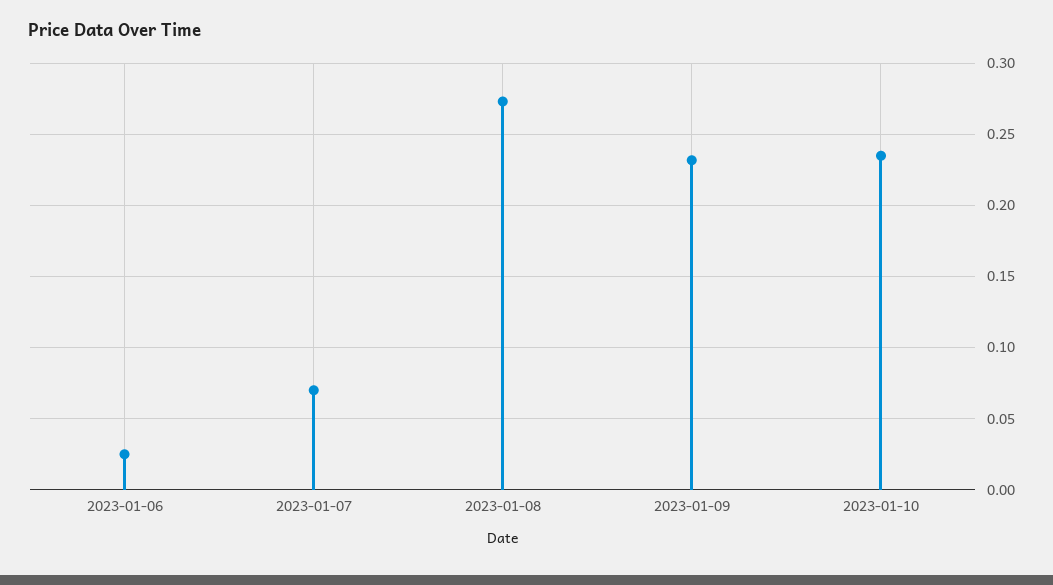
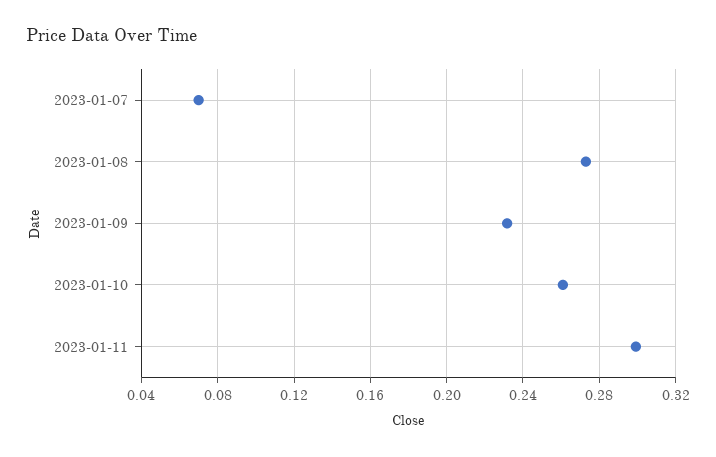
2023-01-06: 0.025 -> none
2023-01-10: 0.235 -> 0.26
2023-01-11: none -> 0.3

